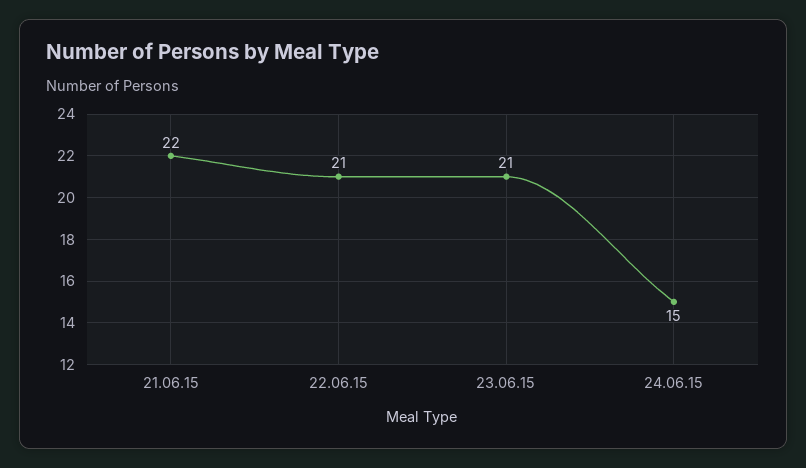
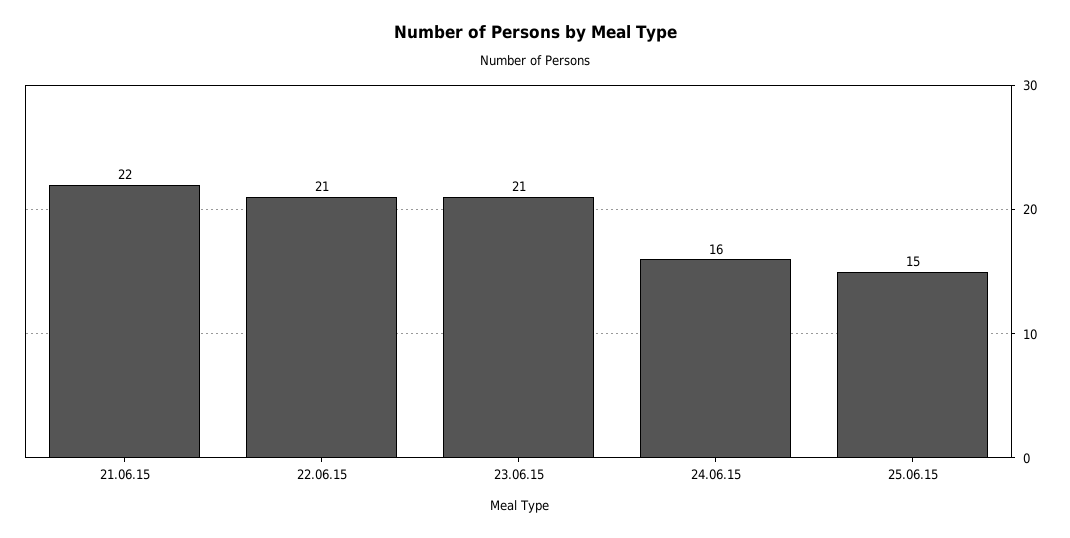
24.06.15: 15 -> 16
25.06.15: none -> 15

